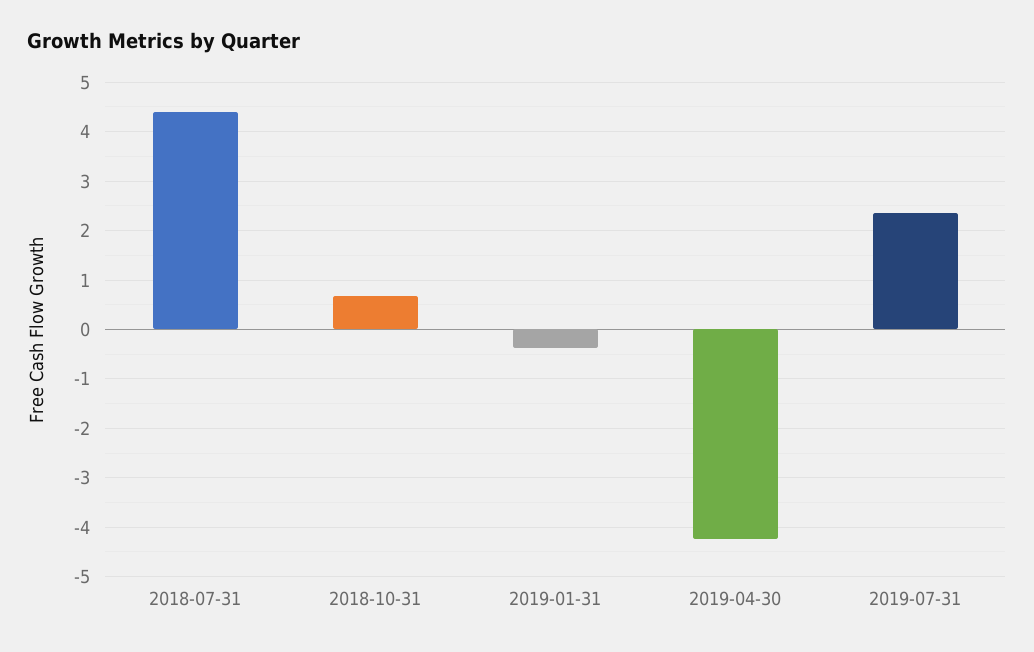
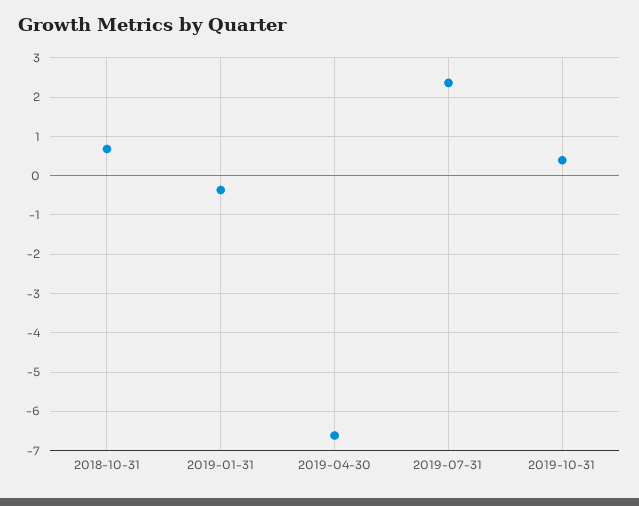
2018-07-31: 4.4 -> none
2019-04-30: -4.2 -> -6.6
2019-10-31: none -> 0.4

